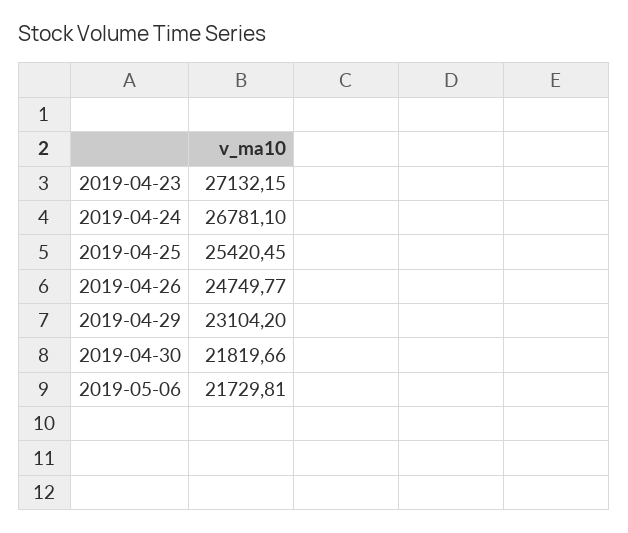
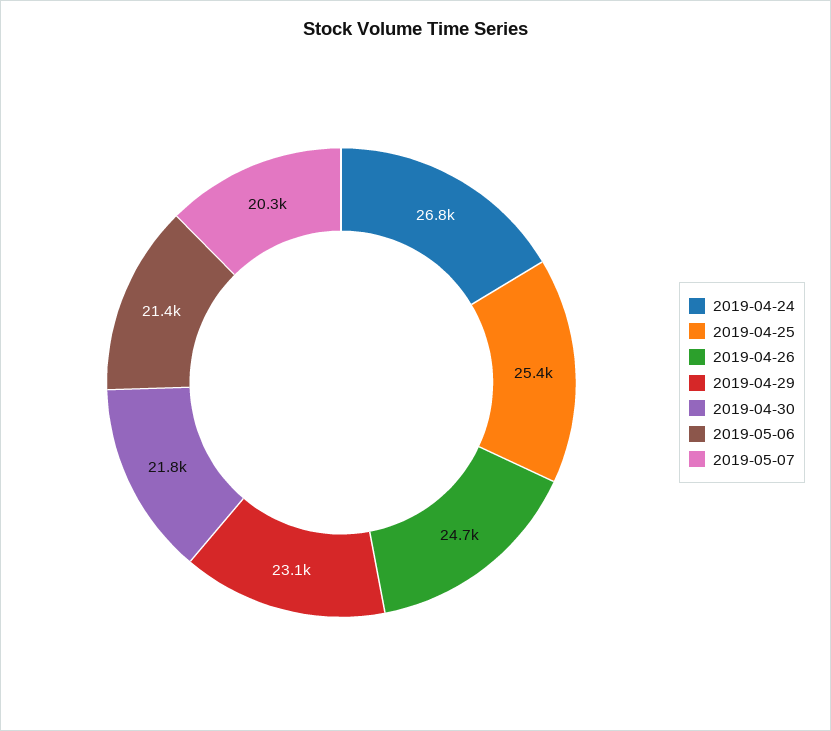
2019-04-23: 27132.15 -> none
2019-05-06: 21729.81 -> 21400
2019-05-07: none -> 20300

